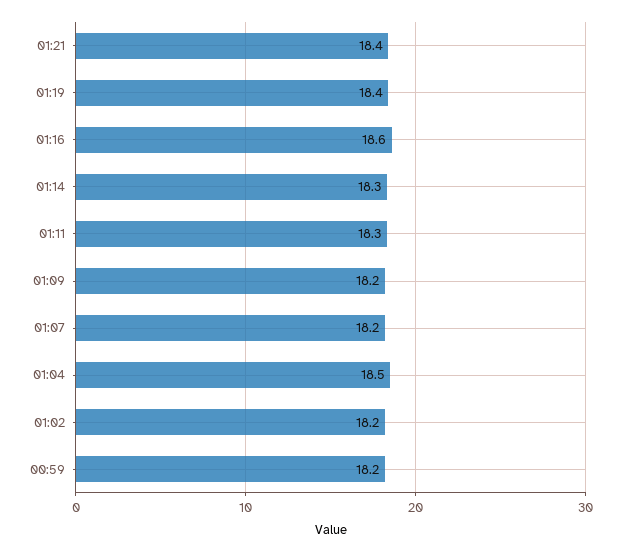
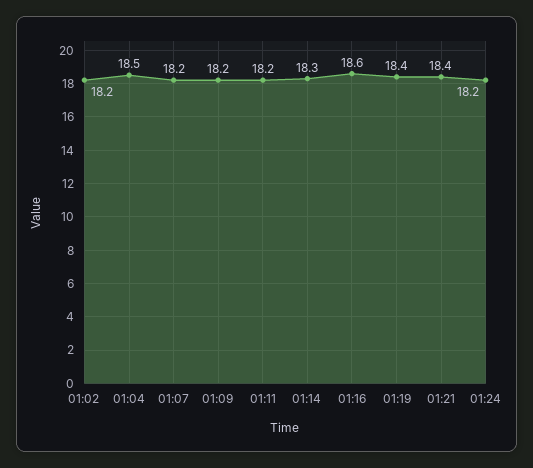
01:11: 18.3 -> 18.2
00:59: 18.2 -> none
01:24: none -> 18.2

